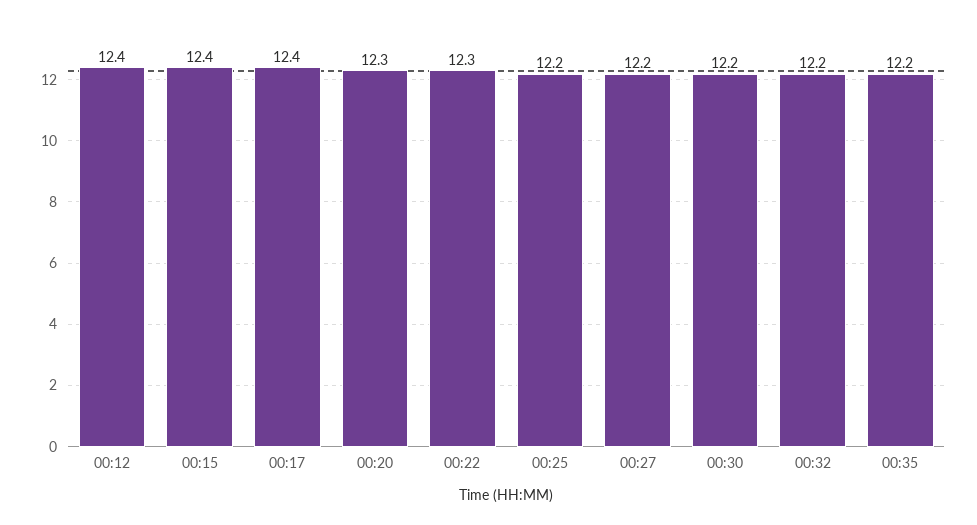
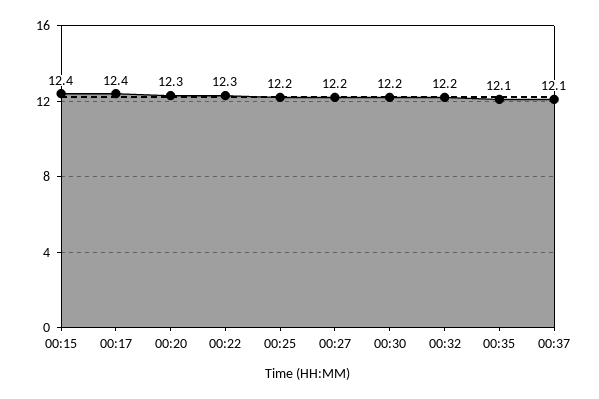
00:12: 12.4 -> none
00:35: 12.2 -> 12.1
00:37: none -> 12.1

